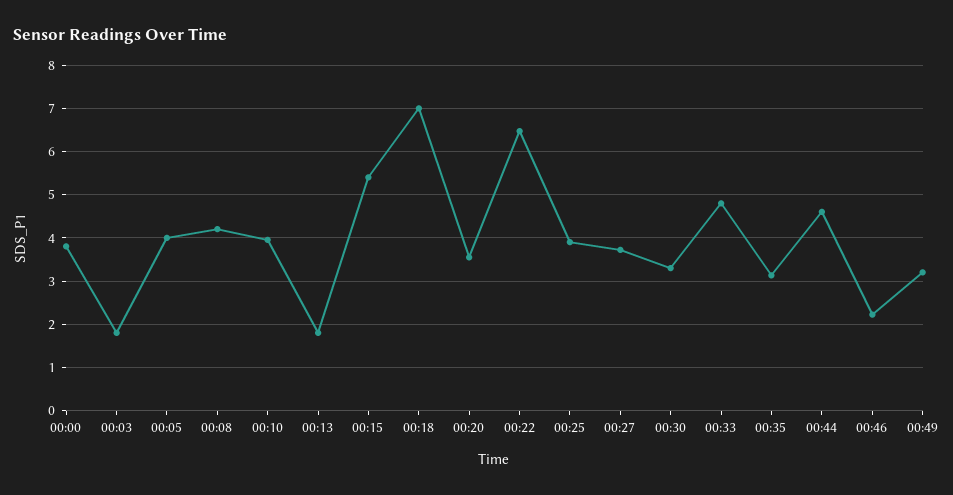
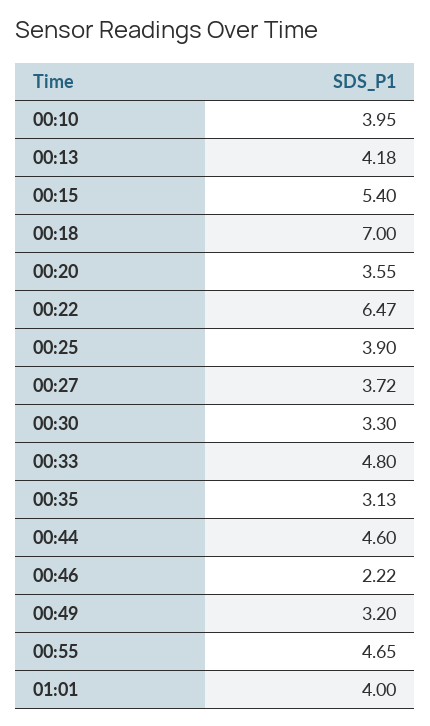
00:00: 3.8 -> none
00:03: 1.8 -> none
00:05: 4 -> none
00:08: 4.2 -> none
00:13: 1.8 -> 4.18
00:55: none -> 4.65
01:01: none -> 4

